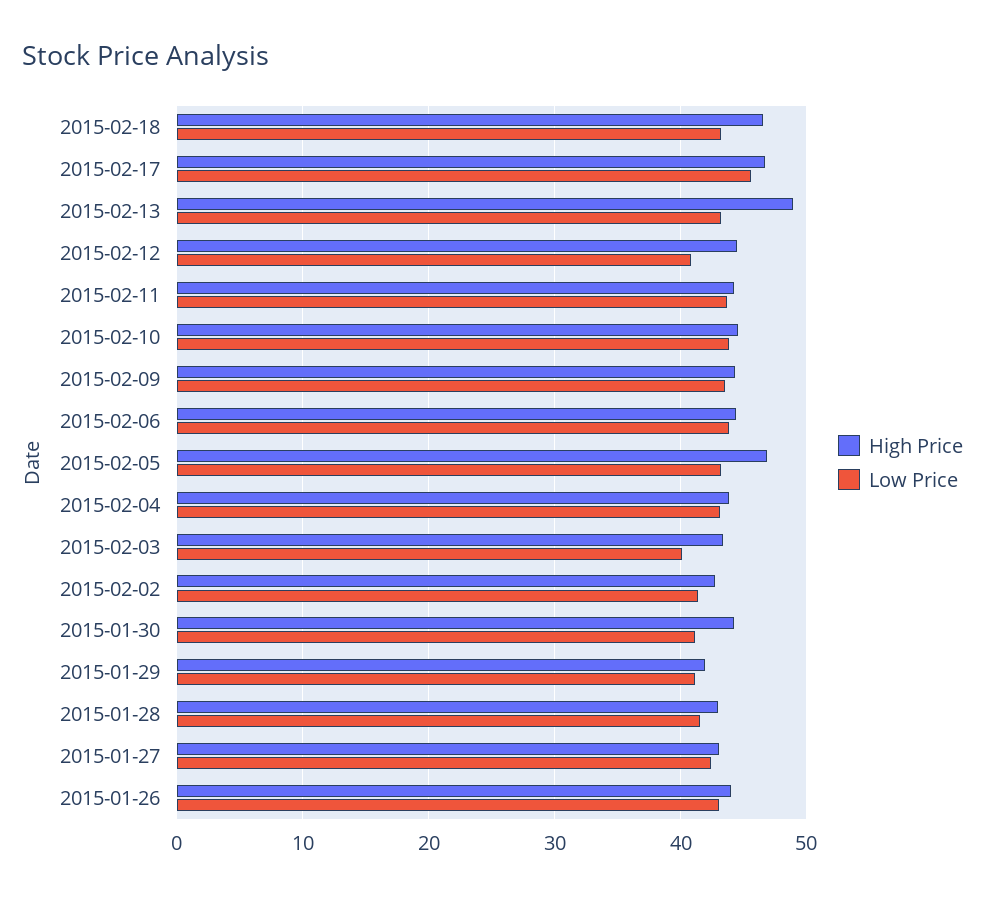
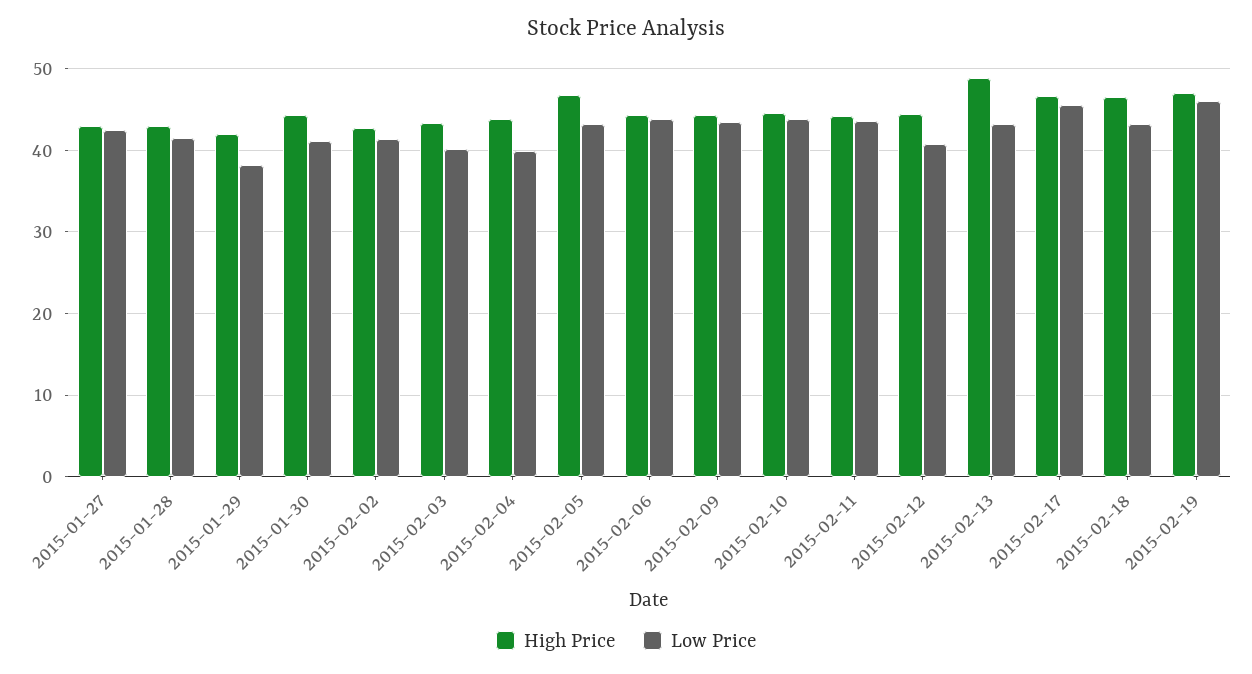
Low Price, 2015-02-04: 43 -> 40
Low Price, 2015-01-29: 41 -> 38
High Price, 2015-01-26: 44 -> none
Low Price, 2015-01-26: 43 -> none
High Price, 2015-02-19: none -> 47
Low Price, 2015-02-19: none -> 46

